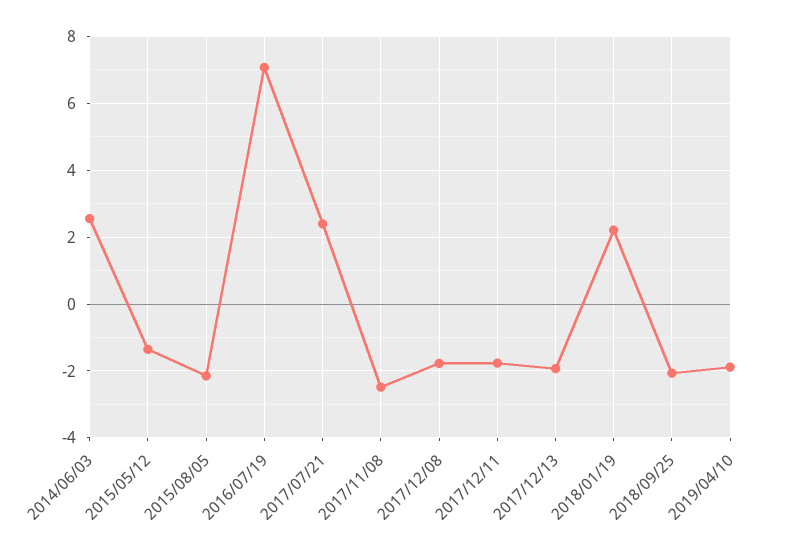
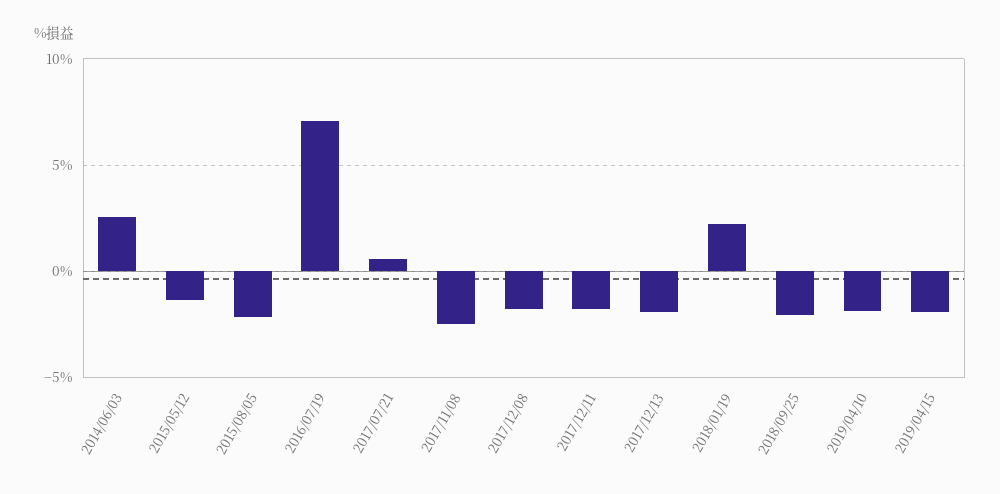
2017/07/21: 2.4 -> 0.5
2019/04/15: none -> -2

